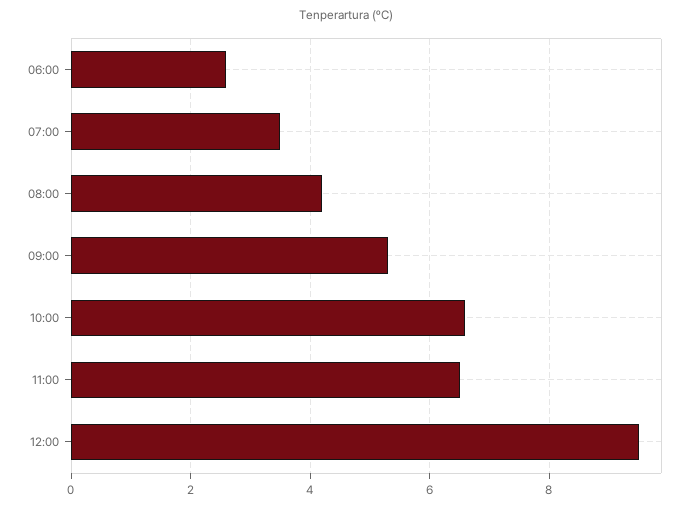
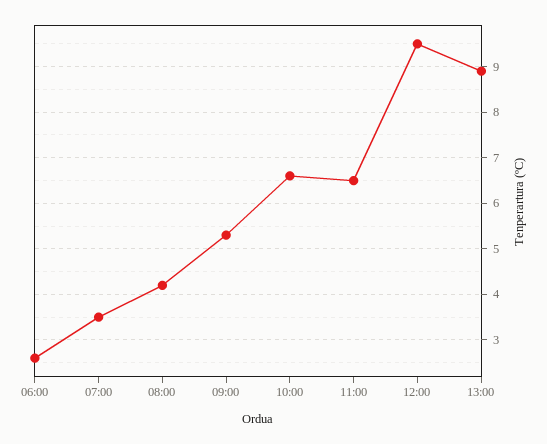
13:00: none -> 9

